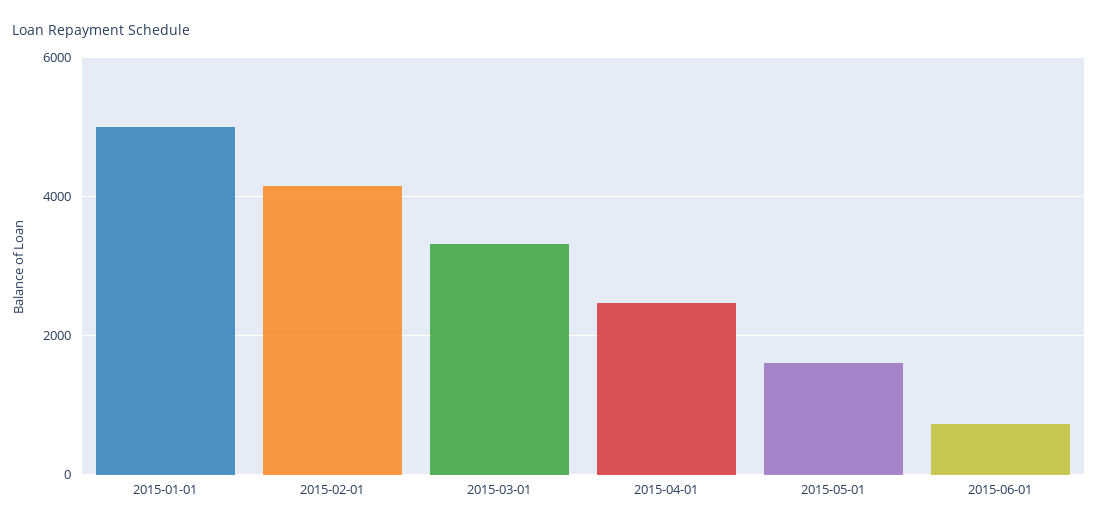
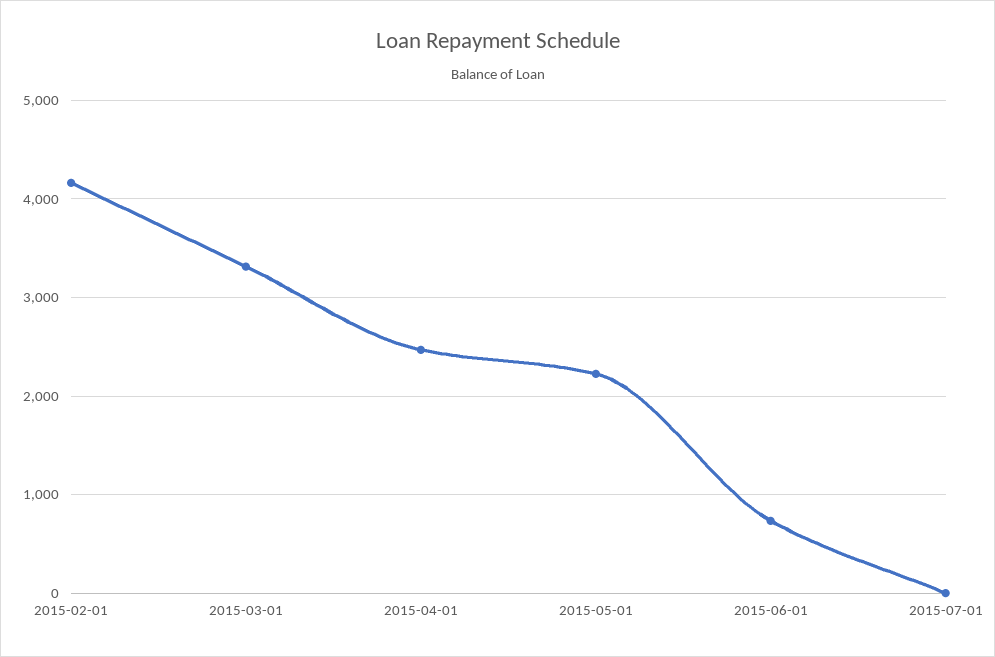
2015-01-01: 5000 -> none
2015-05-01: 1600 -> 2200
2015-07-01: none -> 0

